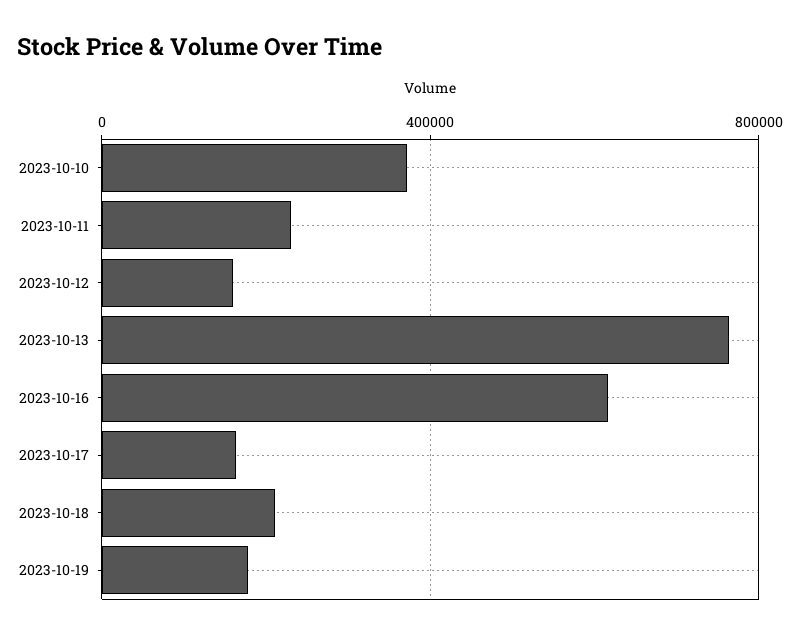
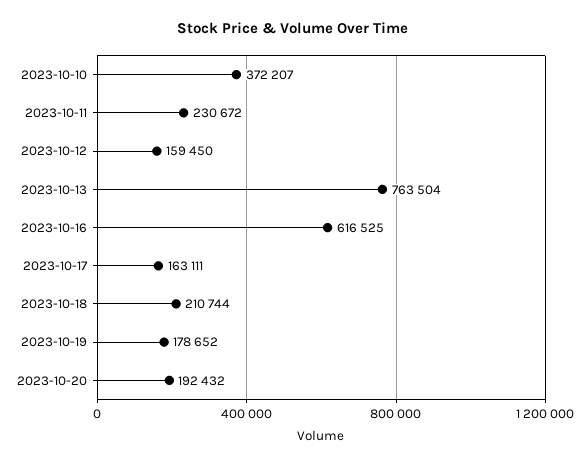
2023-10-20: none -> 192432

